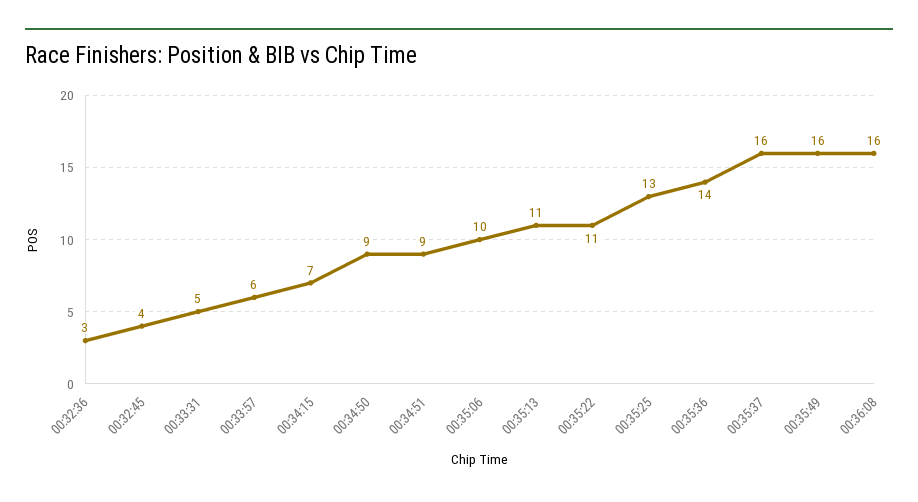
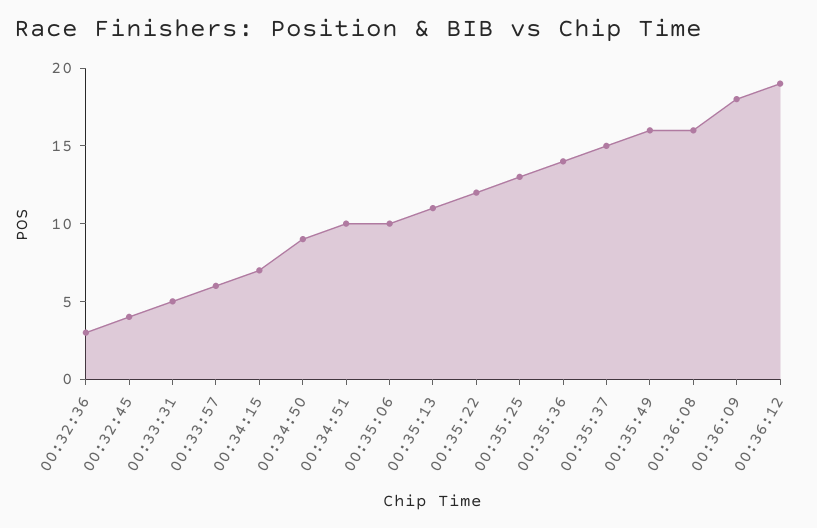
00:34:51: 9 -> 10
00:35:22: 11 -> 12
00:35:37: 16 -> 15
00:36:09: none -> 18
00:36:12: none -> 19

